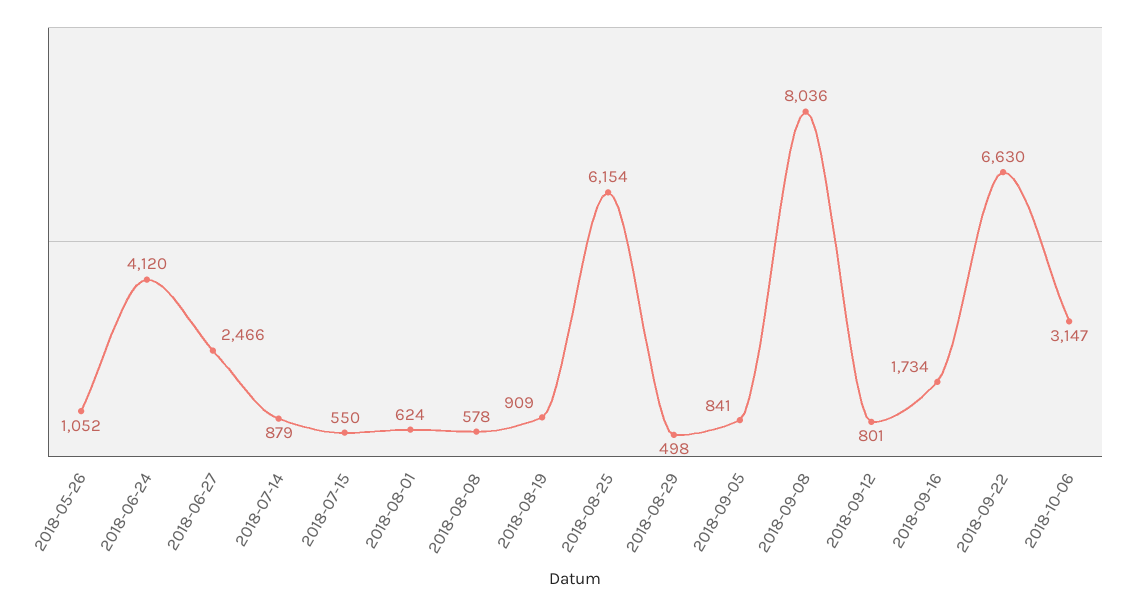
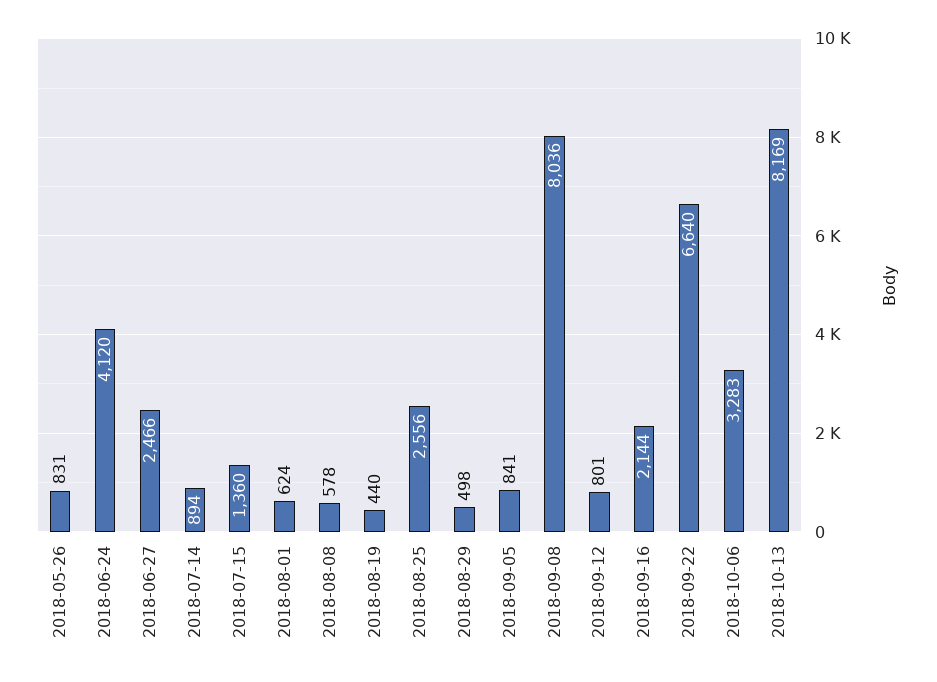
2018-05-26: 1052 -> 831
2018-07-14: 879 -> 894
2018-07-15: 550 -> 1360
2018-08-19: 909 -> 440
2018-08-25: 6154 -> 2556
2018-09-16: 1734 -> 2144
2018-09-22: 6630 -> 6640
2018-10-06: 3147 -> 3283
2018-10-13: none -> 8169

